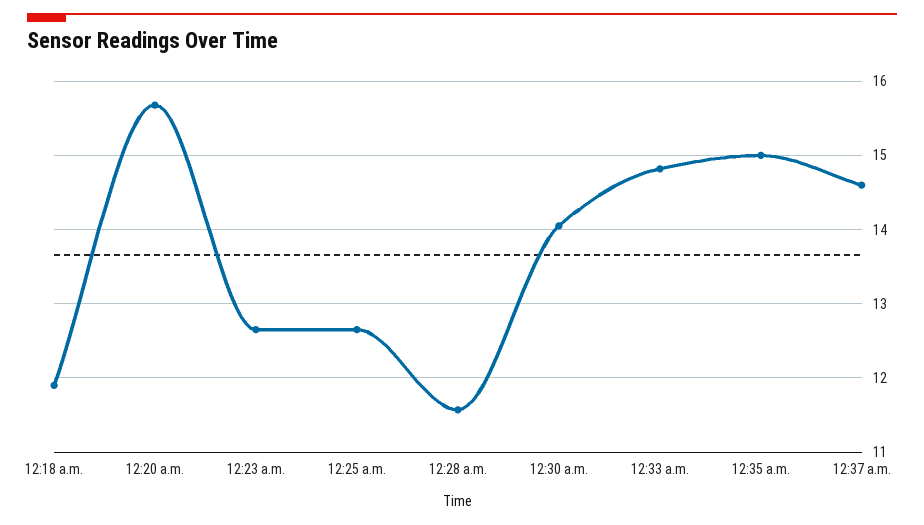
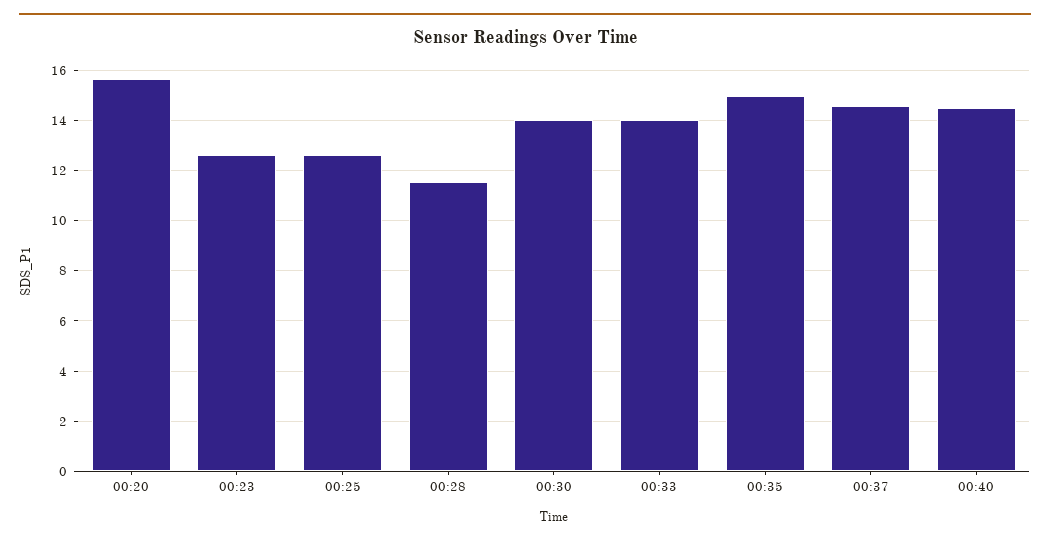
12:18 a.m.: 11.9 -> none
12:33 a.m.: 14.8 -> 14
00:40: none -> 14.5

